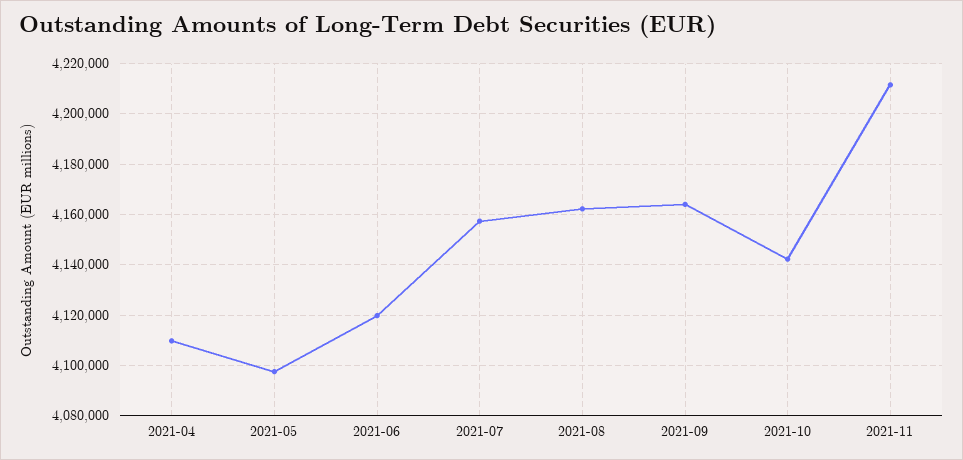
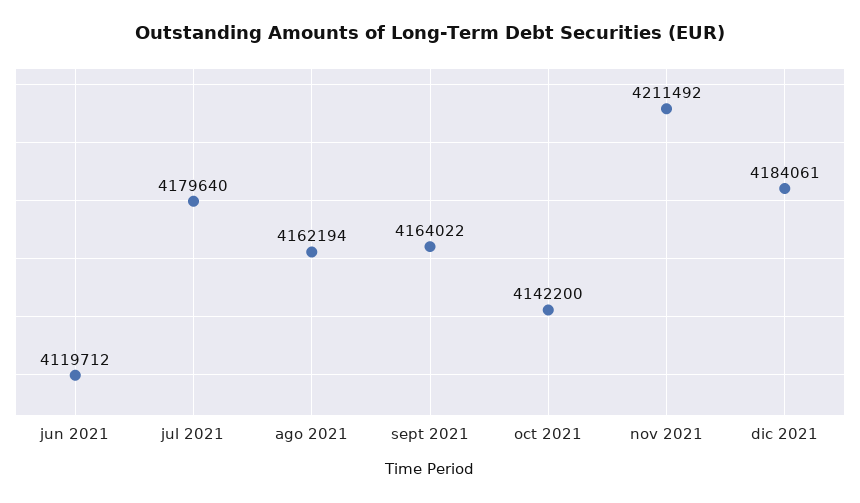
2021-04: 4110000 -> none
2021-05: 4097500 -> none
2021-07: 4157500 -> 4179640
dic 2021: none -> 4184061

